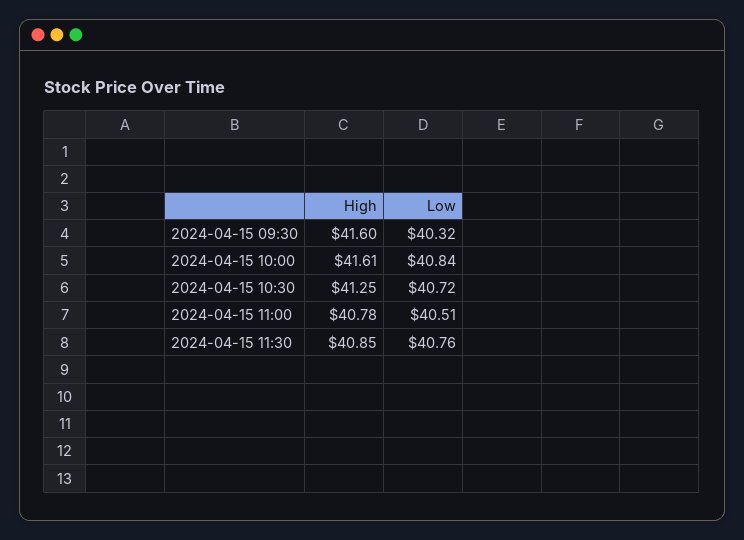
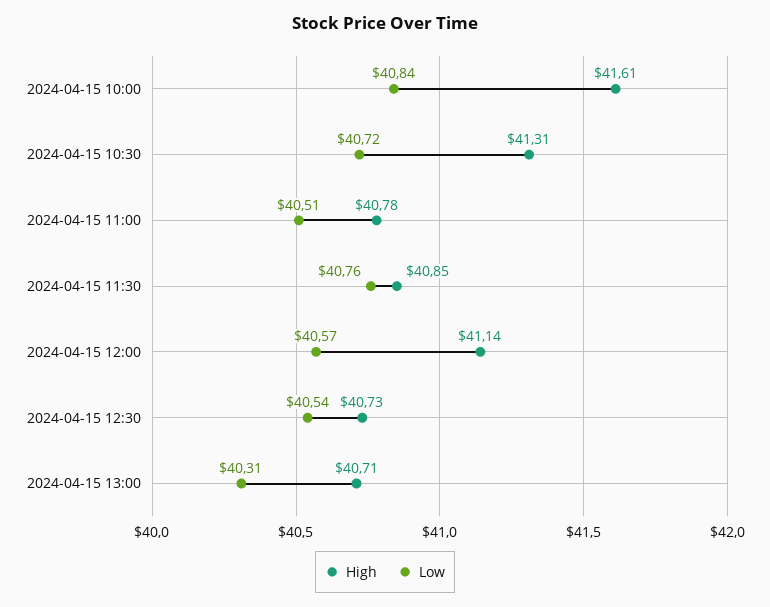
High, 2024-04-15 09:30: 41.6 -> none
Low, 2024-04-15 09:30: 40.32 -> none
High, 2024-04-15 10:30: 41.25 -> 41.31
High, 2024-04-15 12:00: none -> 41.14
Low, 2024-04-15 12:00: none -> 40.57
High, 2024-04-15 12:30: none -> 40.73
Low, 2024-04-15 12:30: none -> 40.54
High, 2024-04-15 13:00: none -> 40.71
Low, 2024-04-15 13:00: none -> 40.31

